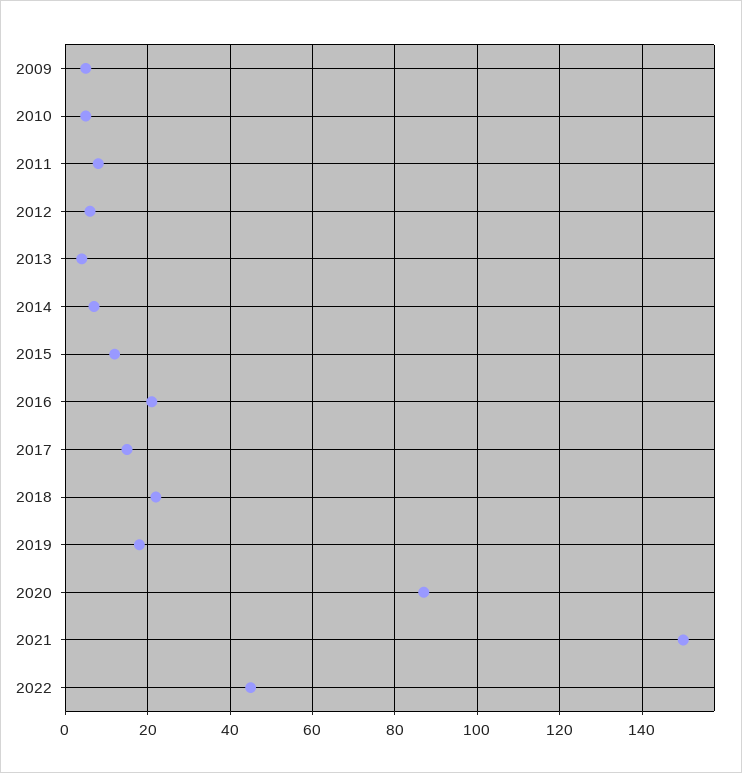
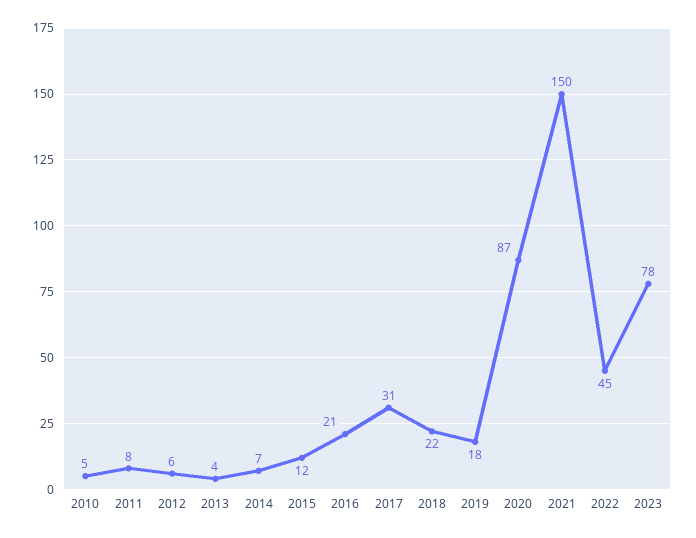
2009: 5 -> none
2017: 15 -> 31
2023: none -> 78

